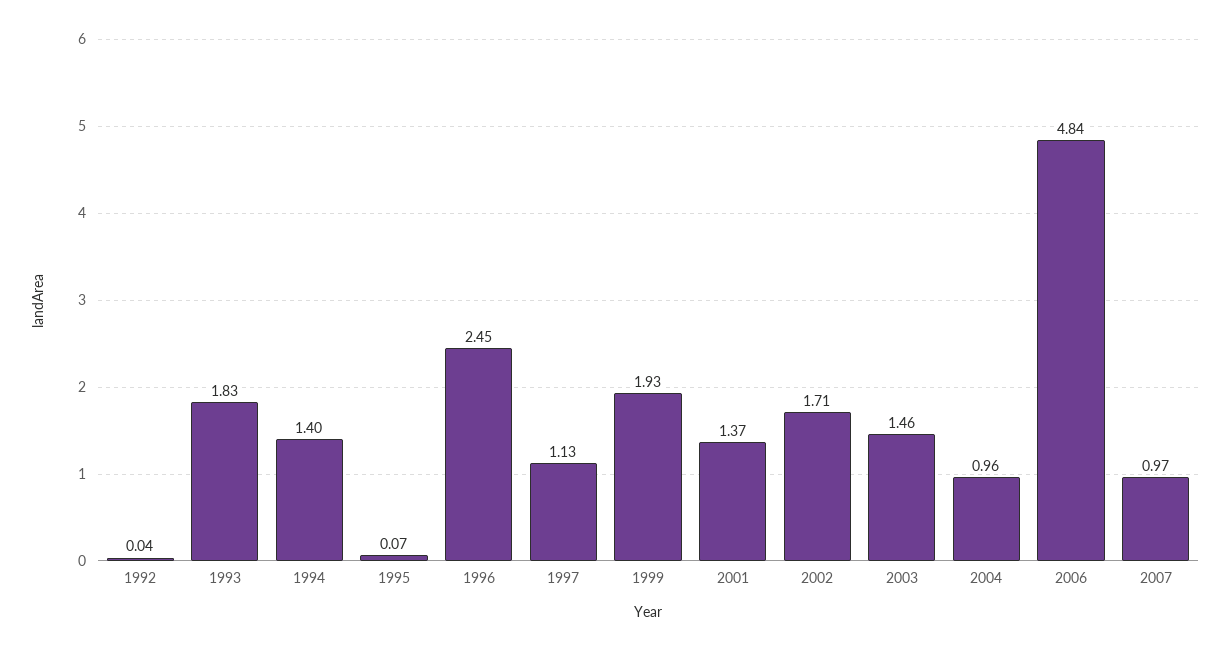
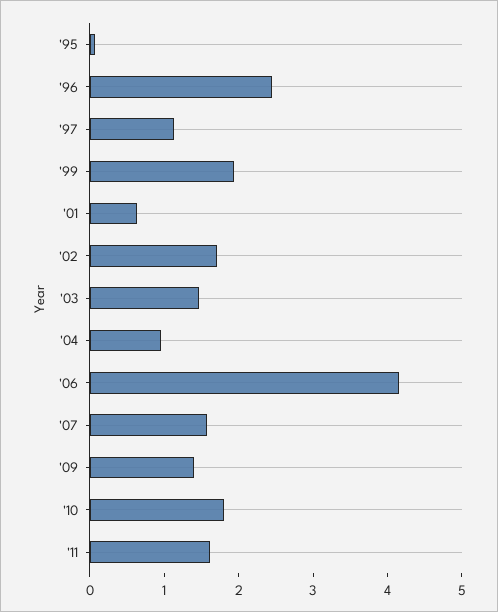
1992: 0.04 -> none
1993: 1.83 -> none
1994: 1.4 -> none
2001: 1.37 -> 0.6
2006: 4.84 -> 4.2
2007: 0.97 -> 1.6
'09: none -> 1.4
'10: none -> 1.8
'11: none -> 1.6

